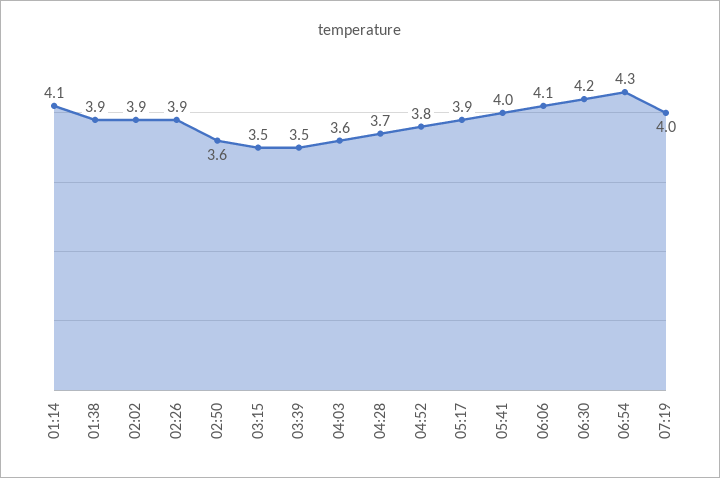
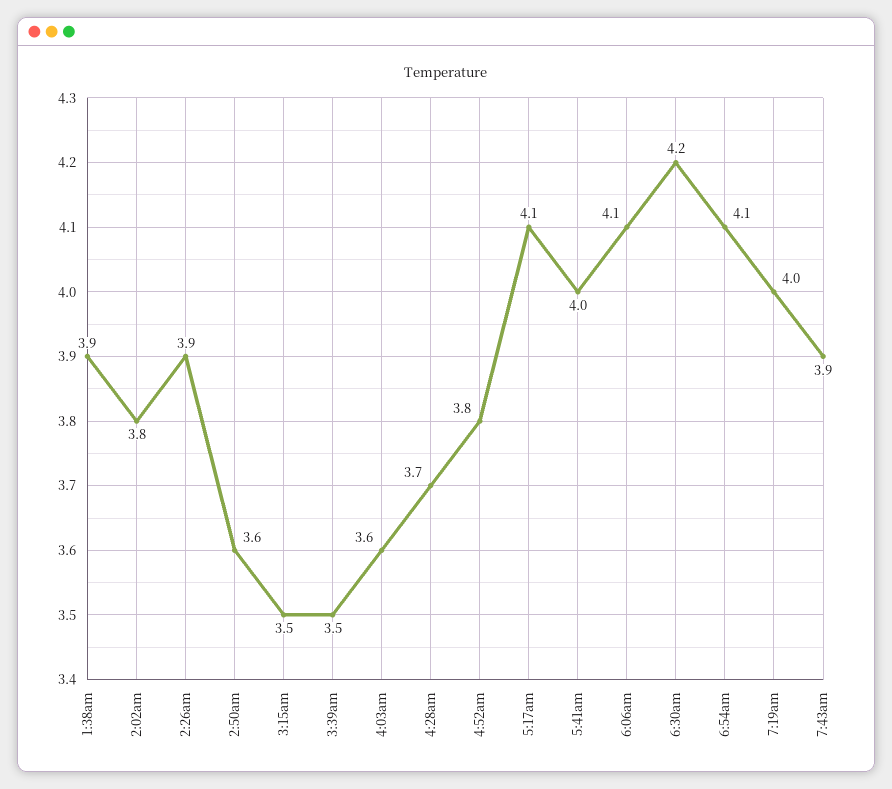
01:14: 4.1 -> none
02:02: 3.9 -> 3.8
05:17: 3.9 -> 4.1
06:54: 4.3 -> 4.1
7:43am: none -> 3.9

